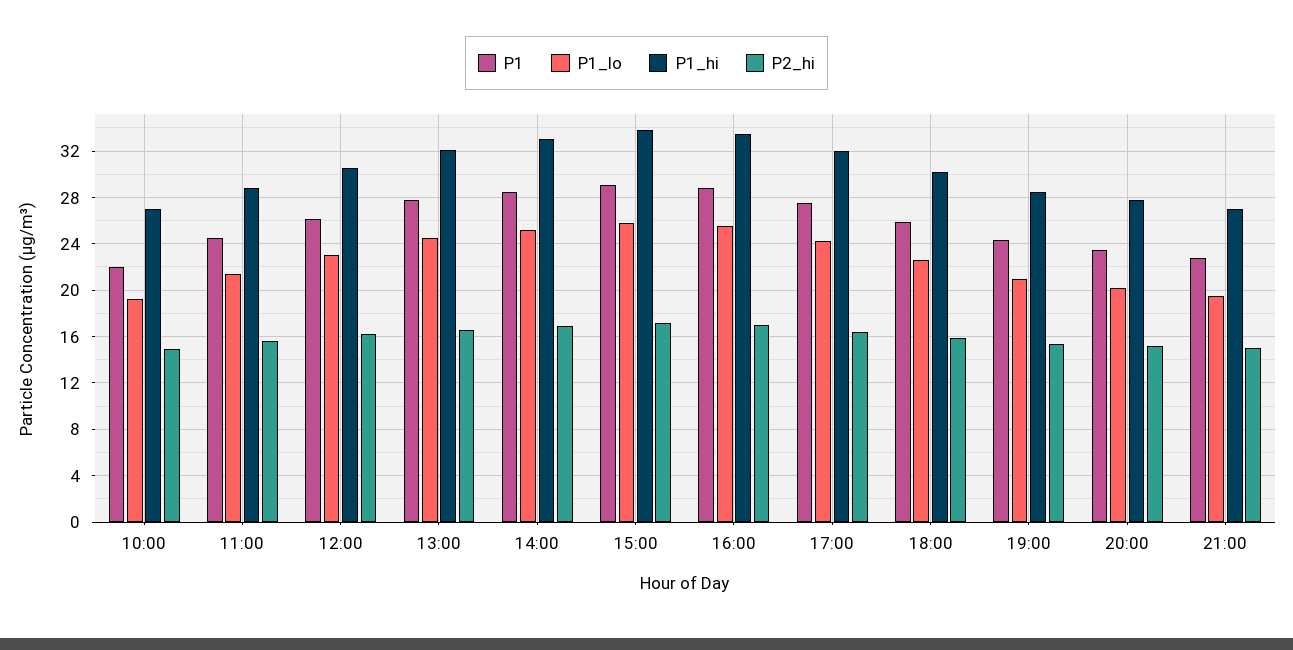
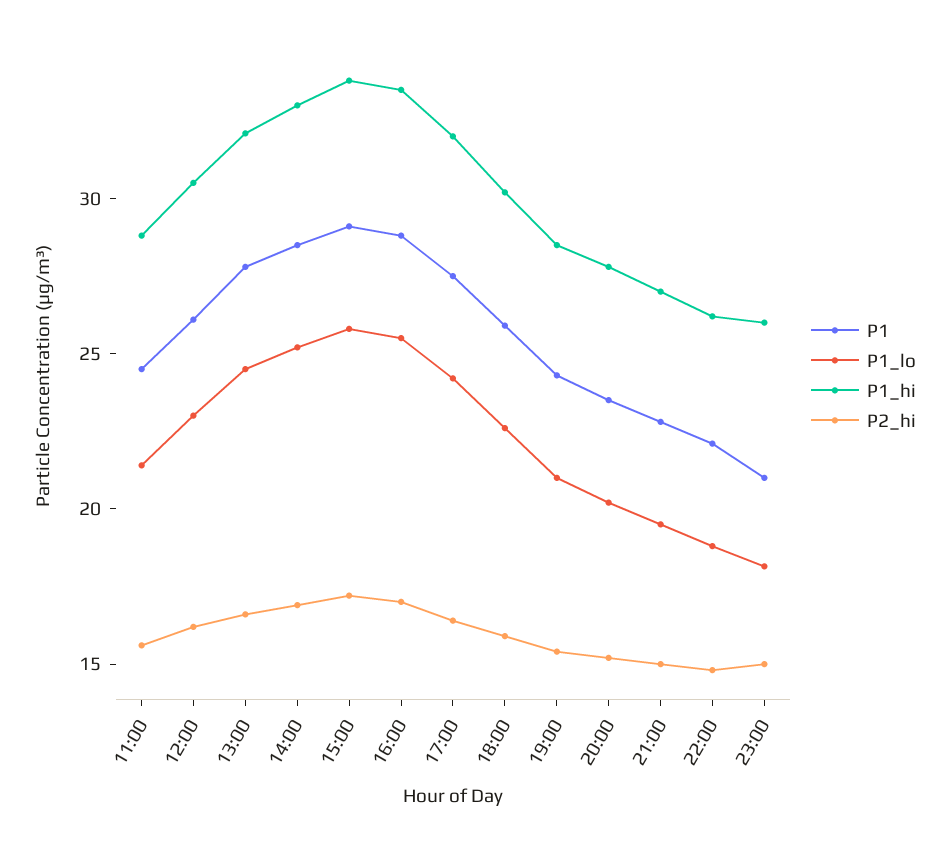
P1, 10:00: 22 -> none
P1_lo, 10:00: 19 -> none
P1_hi, 10:00: 27 -> none
P2_hi, 10:00: 15 -> none
P1, 22:00: none -> 22
P1_lo, 22:00: none -> 19
P1_hi, 22:00: none -> 26
P2_hi, 22:00: none -> 15
P1, 23:00: none -> 21
P1_lo, 23:00: none -> 18
P1_hi, 23:00: none -> 26
P2_hi, 23:00: none -> 15

